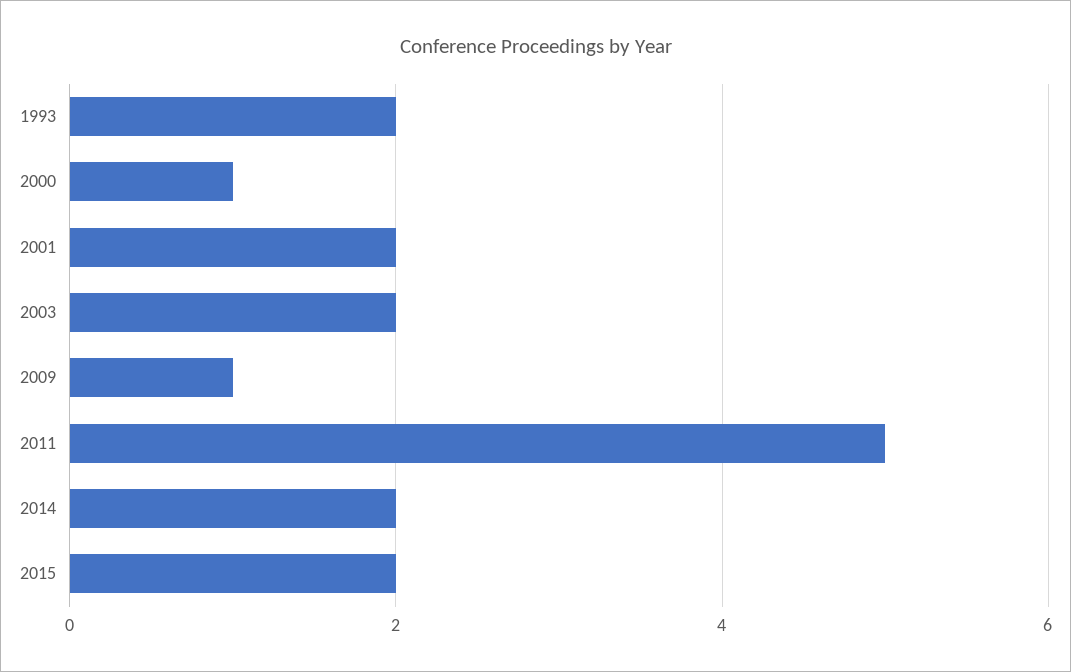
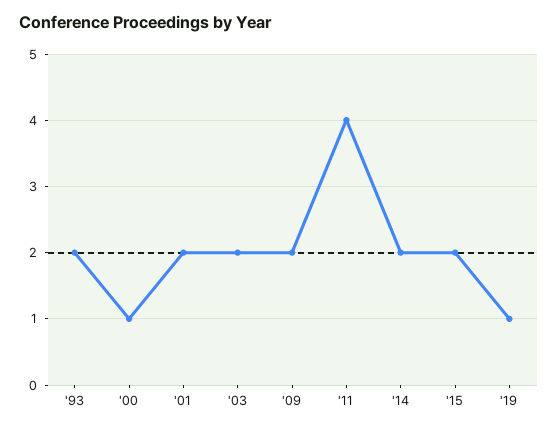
2009: 1 -> 2
2011: 5 -> 4
'19: none -> 1

